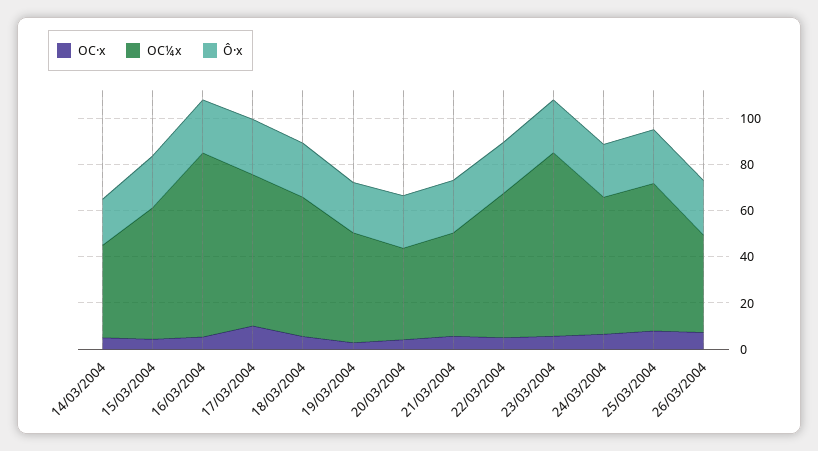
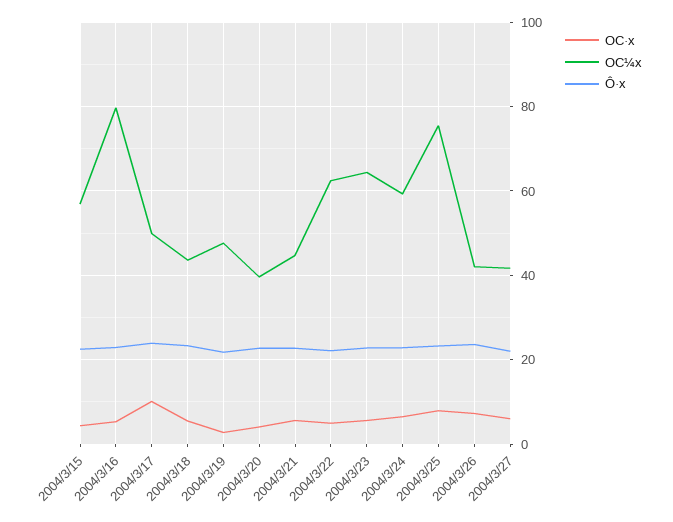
OC·x, 14/03/2004: 5 -> none
OC¼x, 14/03/2004: 40 -> none
Ô·x, 14/03/2004: 20 -> none
OC¼x, 17/03/2004: 65 -> 50
OC¼x, 18/03/2004: 60 -> 44
OC¼x, 23/03/2004: 80 -> 64
OC¼x, 25/03/2004: 65 -> 76
OC·x, 2004/3/27: none -> 6
OC¼x, 2004/3/27: none -> 42
Ô·x, 2004/3/27: none -> 22

